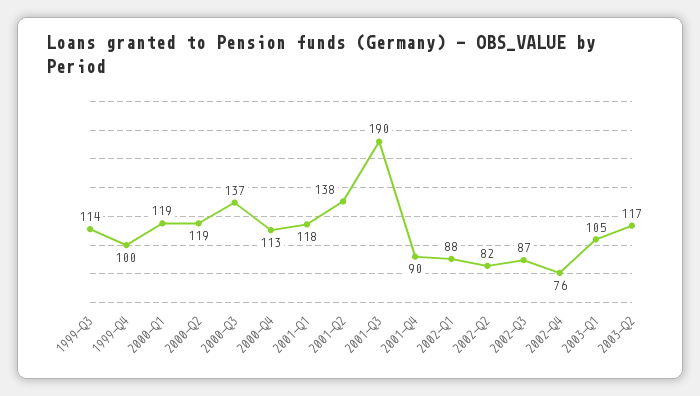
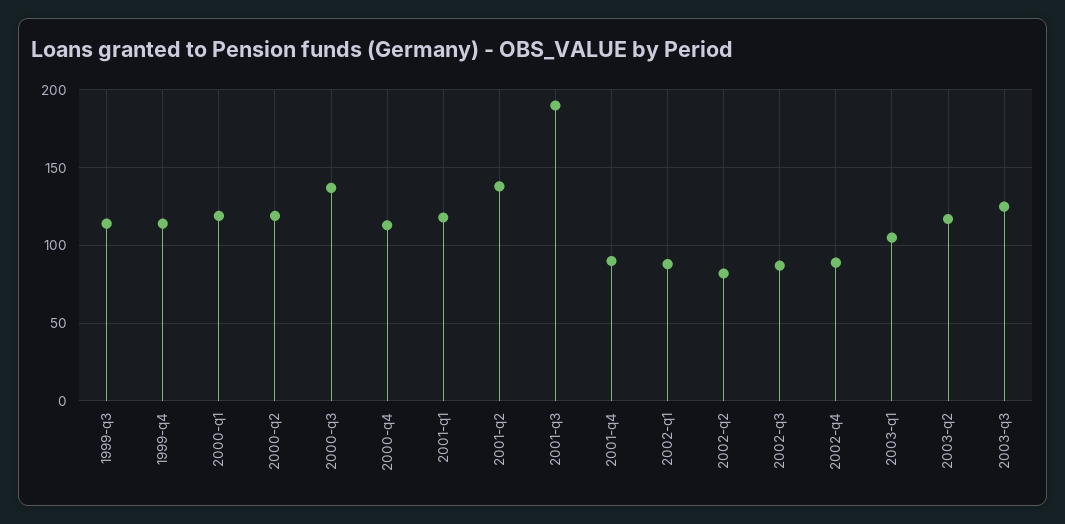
1999-Q4: 100 -> 115
2002-Q4: 76 -> 90
2003-q3: none -> 125

